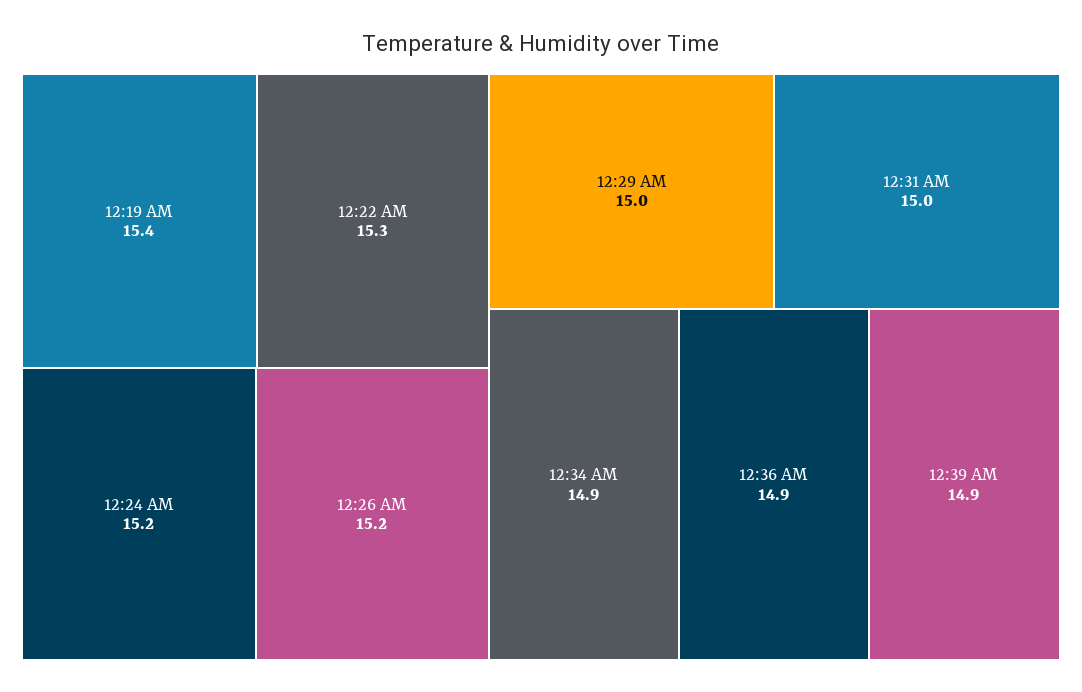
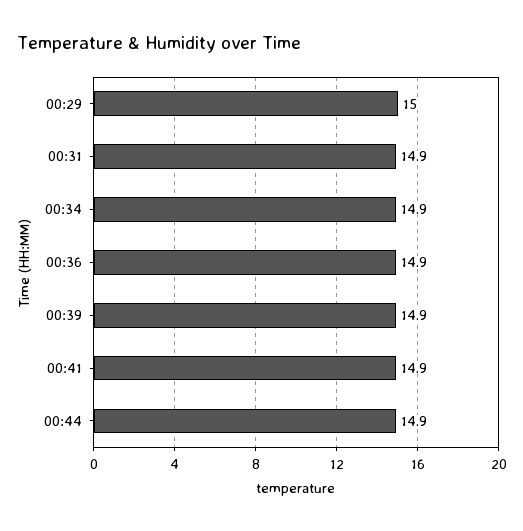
12:19 AM: 15.4 -> none
12:22 AM: 15.3 -> none
12:24 AM: 15.2 -> none
12:26 AM: 15.2 -> none
12:31 AM: 15 -> 14.9
00:41: none -> 14.9
00:44: none -> 14.9

